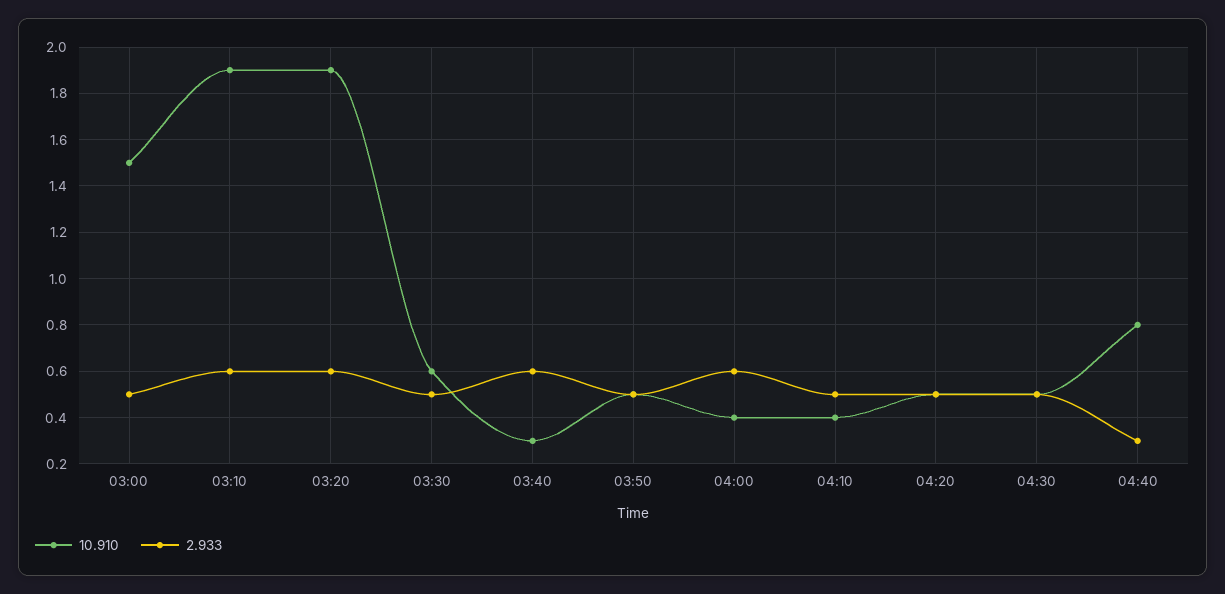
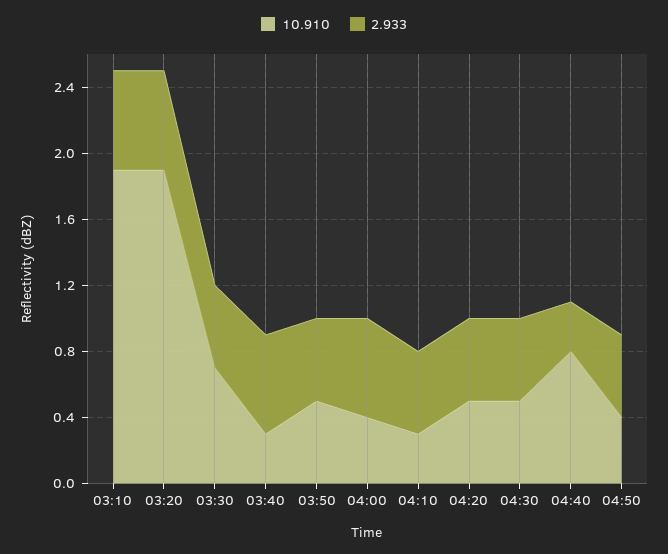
10.910, 03:00: 1.5 -> none
2.933, 03:00: 0.5 -> none
10.910, 03:30: 0.6 -> 0.7
10.910, 04:10: 0.4 -> 0.3
10.910, 04:50: none -> 0.4
2.933, 04:50: none -> 0.5

